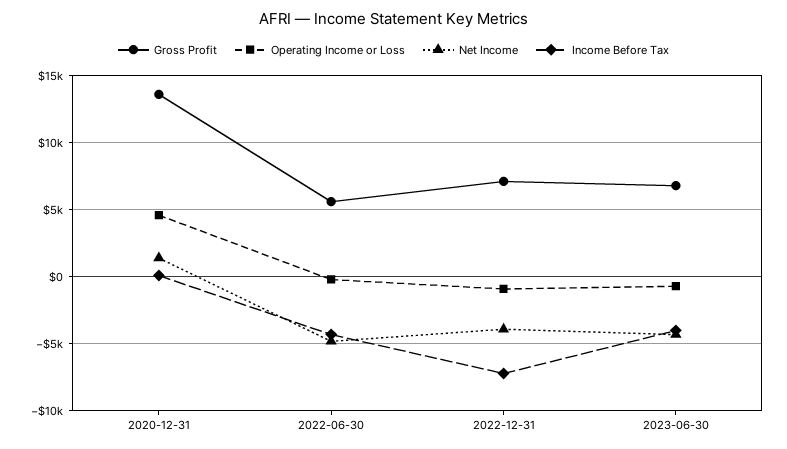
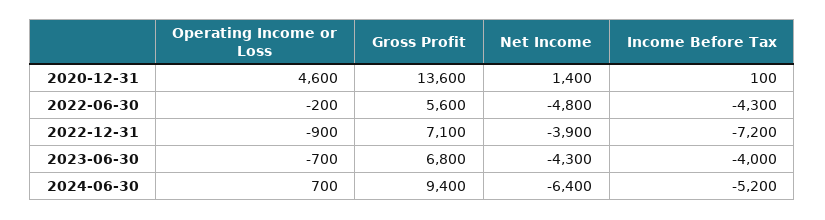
Operating Income or Loss, 2024-06-30: none -> 700
Gross Profit, 2024-06-30: none -> 9400
Net Income, 2024-06-30: none -> -6400
Income Before Tax, 2024-06-30: none -> -5200

